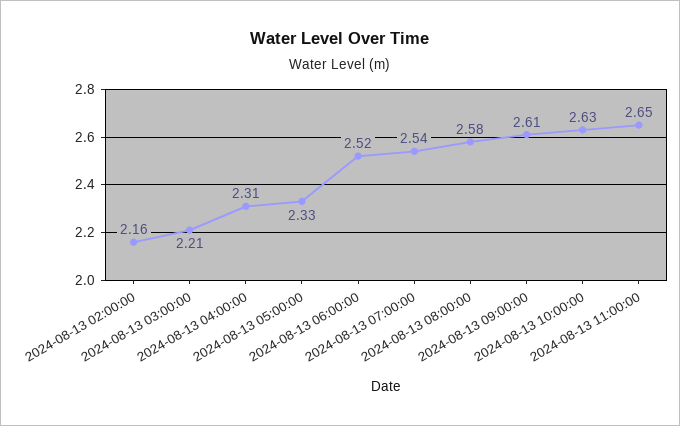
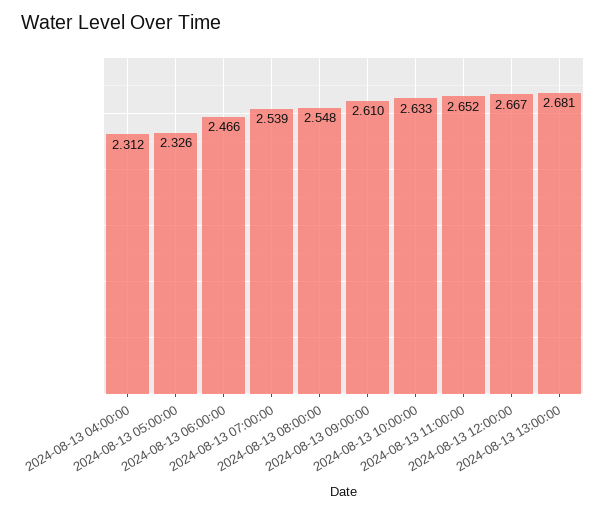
2024-08-13 02:00:00: 2.16 -> none
2024-08-13 03:00:00: 2.21 -> none
2024-08-13 06:00:00: 2.52 -> 2.466
2024-08-13 08:00:00: 2.58 -> 2.548
2024-08-13 12:00:00: none -> 2.667
2024-08-13 13:00:00: none -> 2.681

